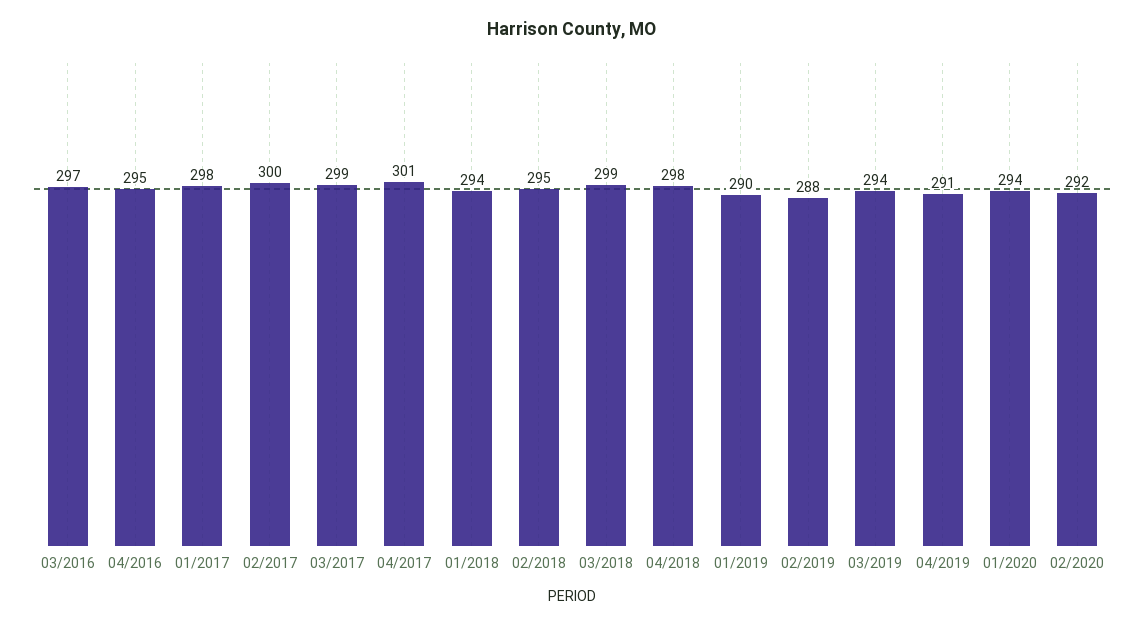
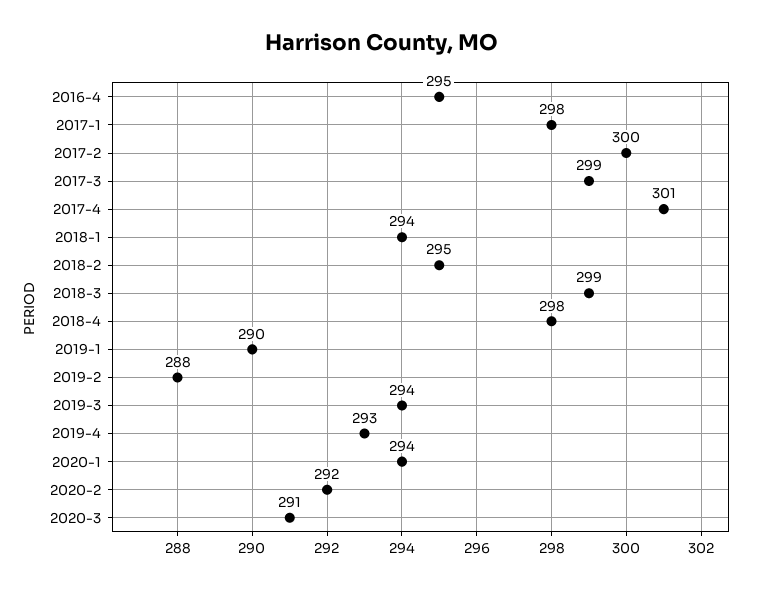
03/2016: 297 -> none
04/2019: 291 -> 293
2020-3: none -> 291

